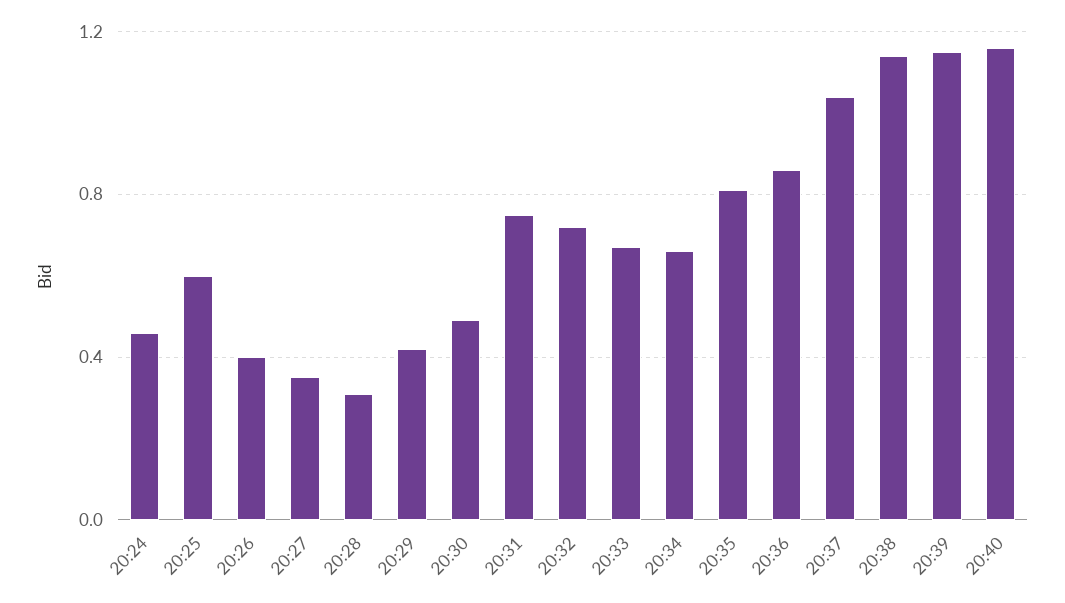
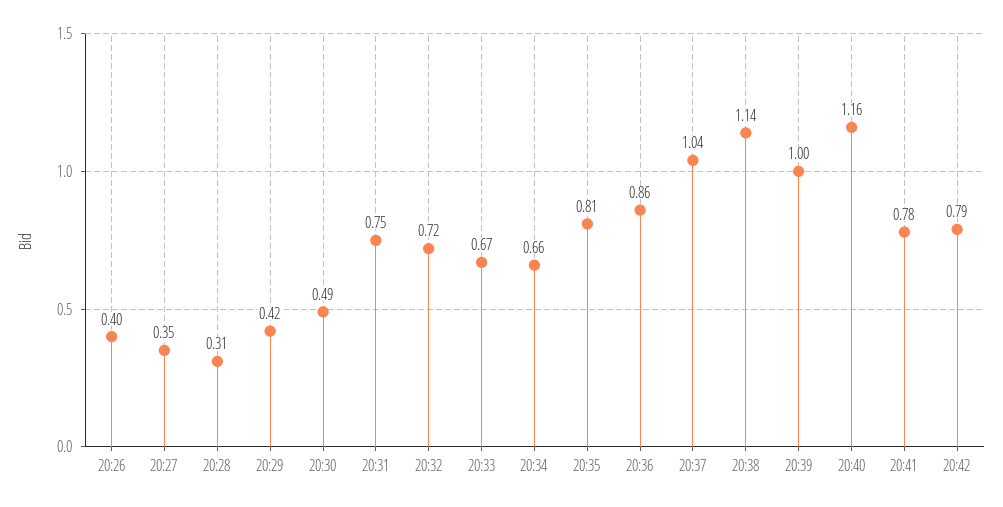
20:24: 0.45 -> none
20:25: 0.6 -> none
20:39: 1.15 -> 1
20:41: none -> 0.78
20:42: none -> 0.79

